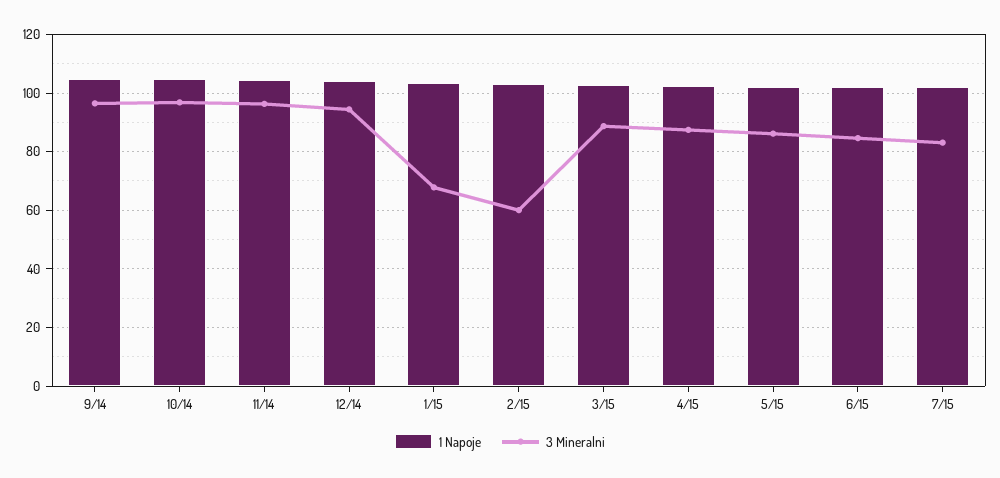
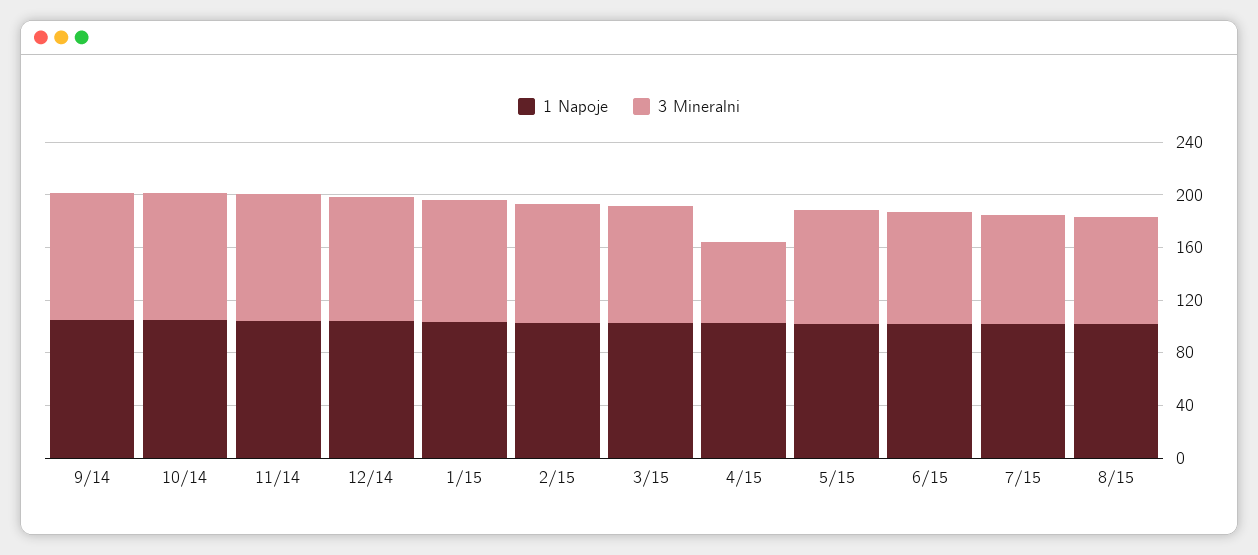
3 Mineralni, 1/15: 67.5 -> 90
3 Mineralni, 2/15: 60 -> 90
3 Mineralni, 4/15: 87.5 -> 60
1 Napoje, 8/15: none -> 100
3 Mineralni, 8/15: none -> 80

